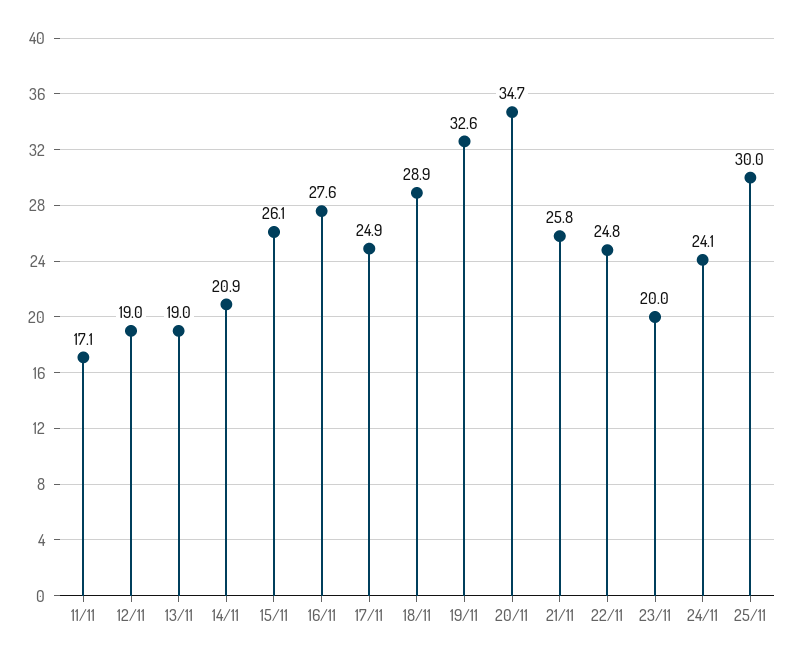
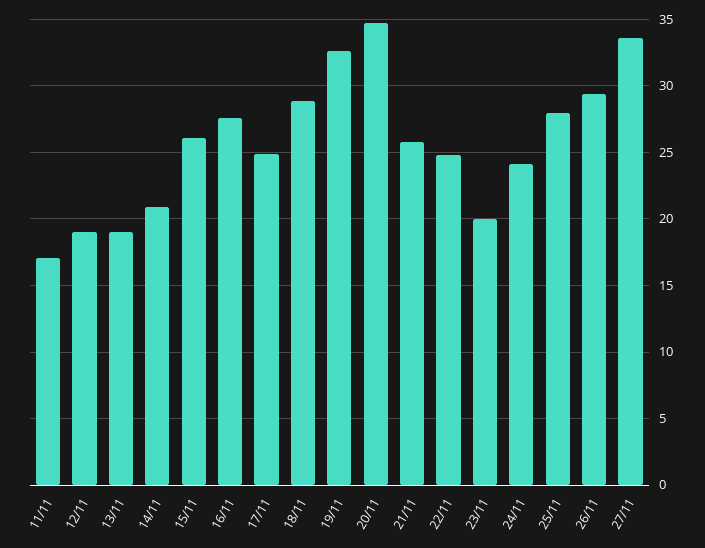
25/11: 30 -> 28
26/11: none -> 29.5
27/11: none -> 33.5

